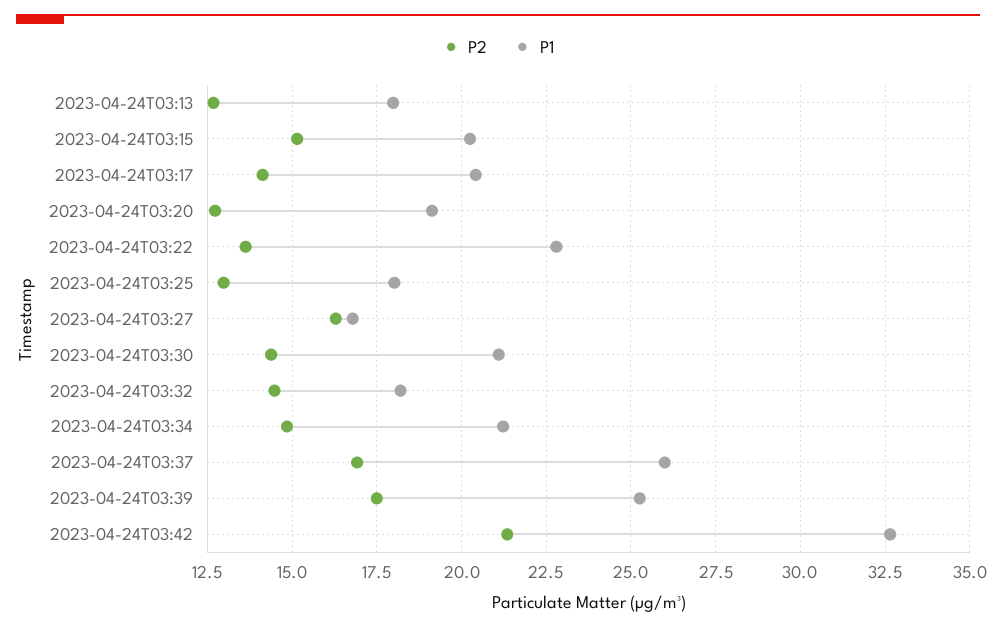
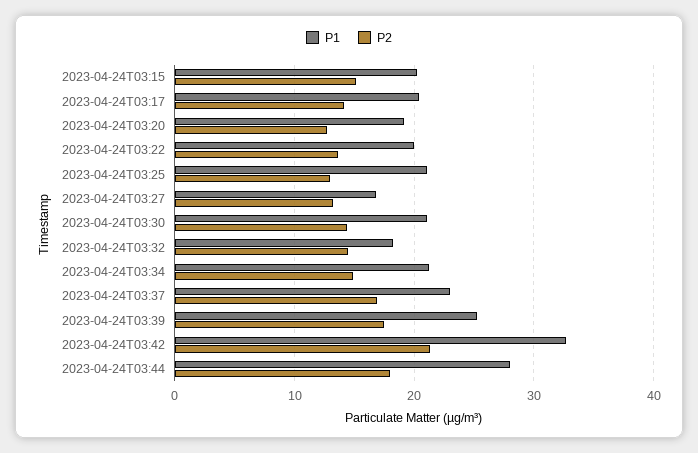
P2, 2023-04-24T03:13: 12.75 -> none
P1, 2023-04-24T03:13: 18 -> none
P1, 2023-04-24T03:22: 22.75 -> 20
P1, 2023-04-24T03:25: 18 -> 21
P2, 2023-04-24T03:27: 16.25 -> 13
P1, 2023-04-24T03:37: 26 -> 23
P1, 2023-04-24T03:44: none -> 28
P2, 2023-04-24T03:44: none -> 18

